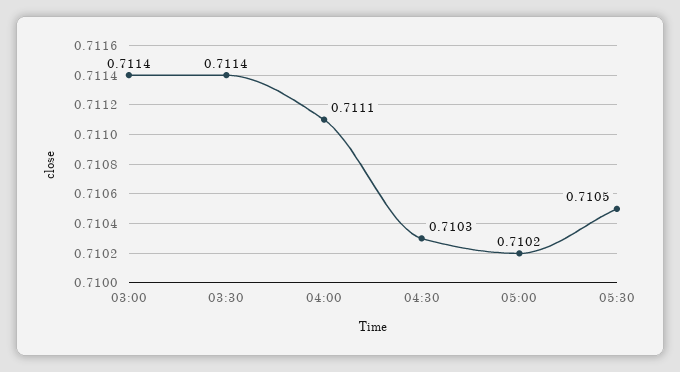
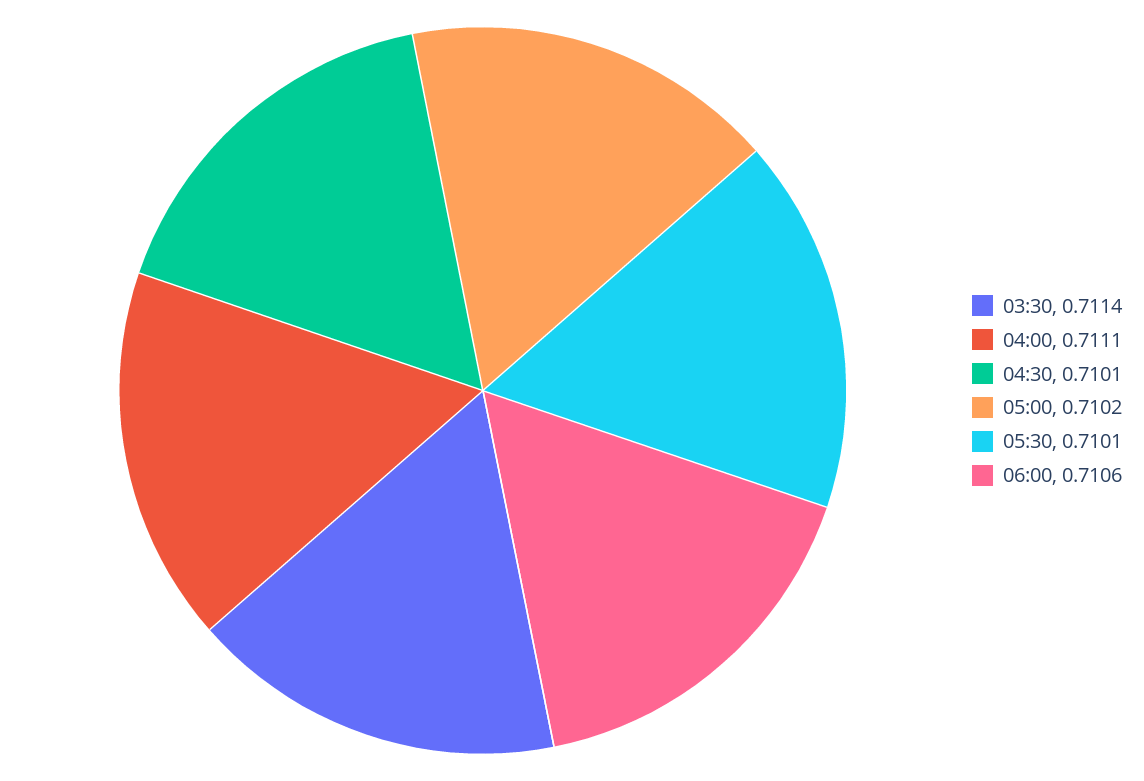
03:00: 0.7114 -> none
04:30: 0.7103 -> 0.7101
05:30: 0.7105 -> 0.7101
06:00: none -> 0.7106

